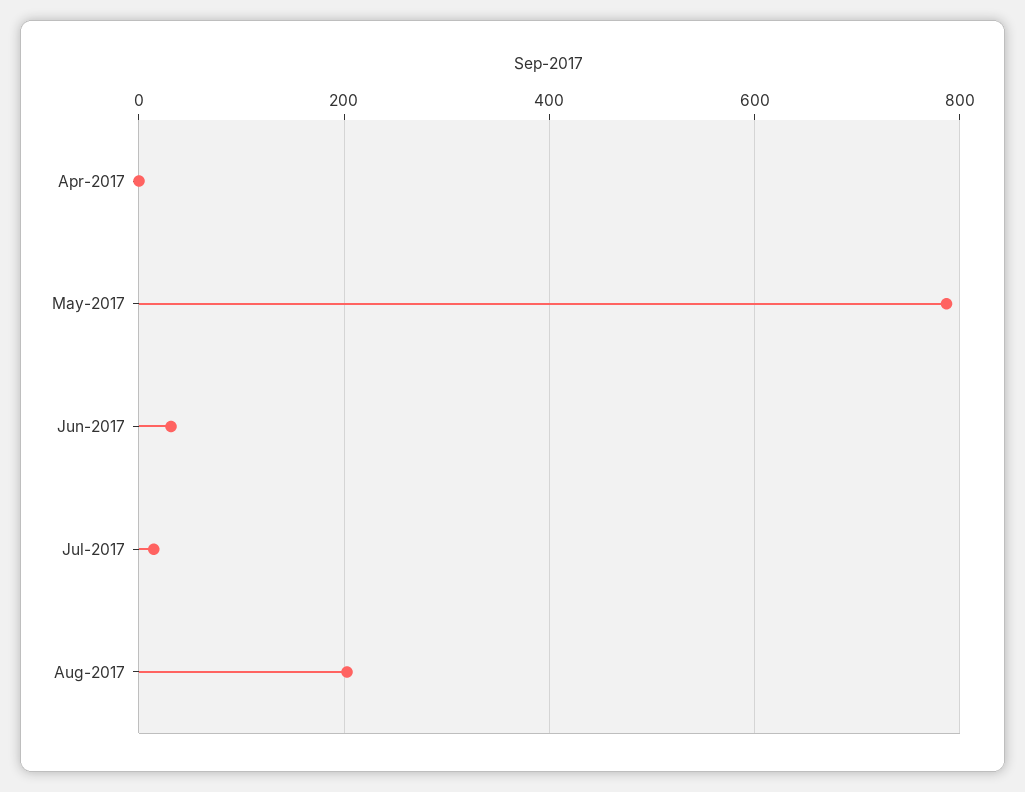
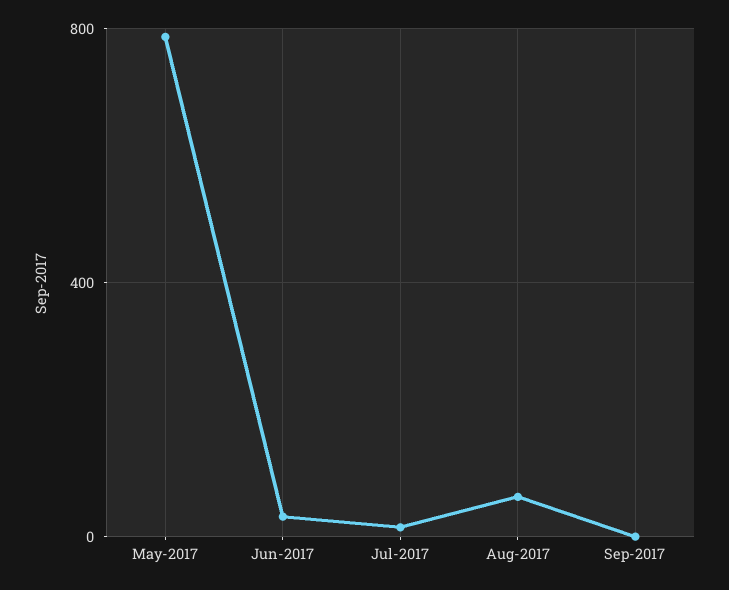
Apr-2017: 0 -> none
Aug-2017: 200 -> 50
Sep-2017: none -> 0

